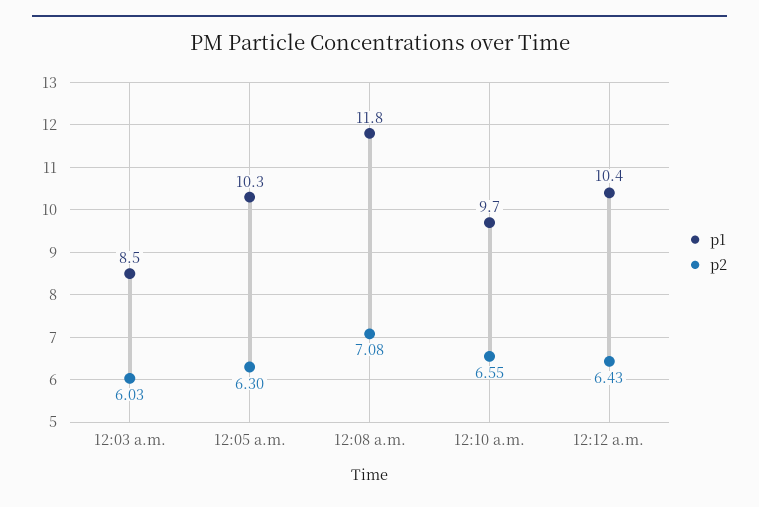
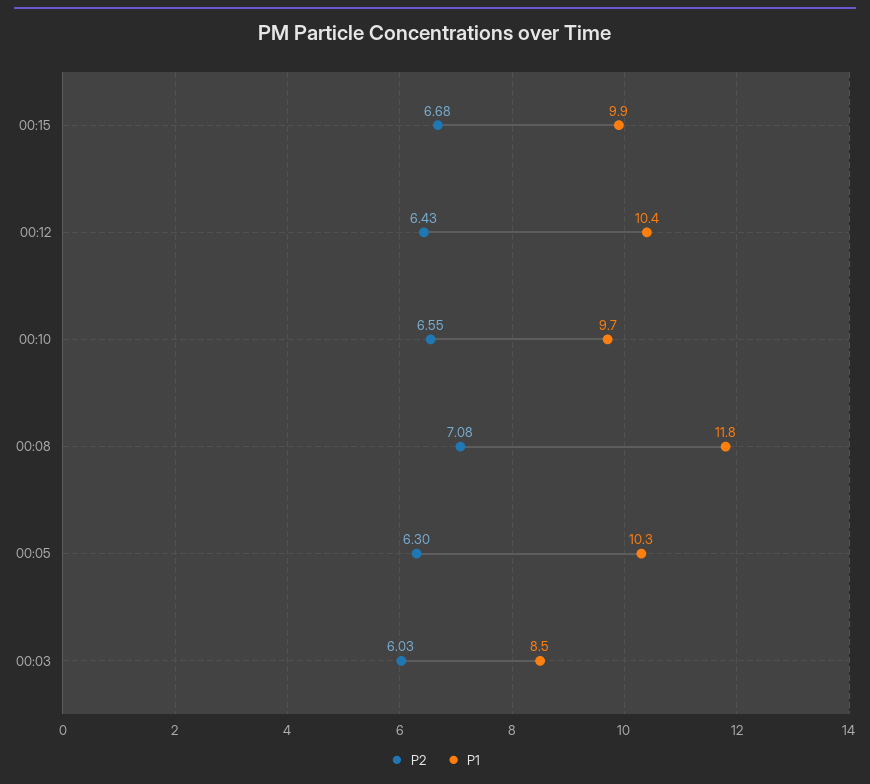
p2, 00:15: none -> 6.68
p1, 00:15: none -> 9.9

